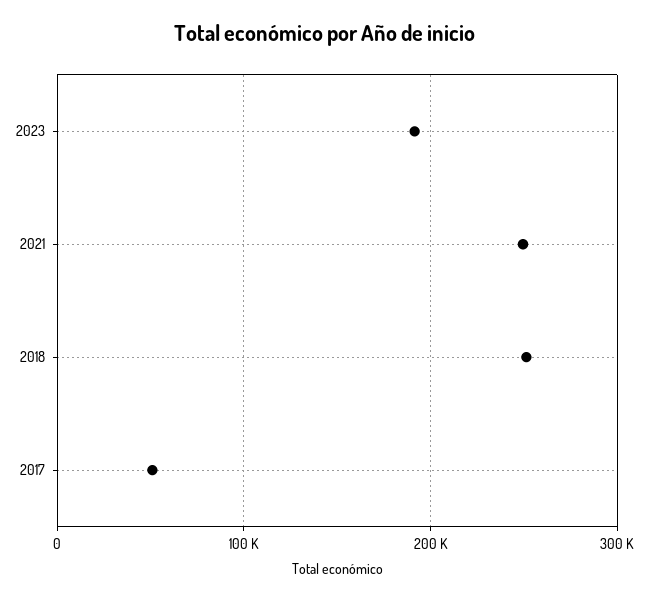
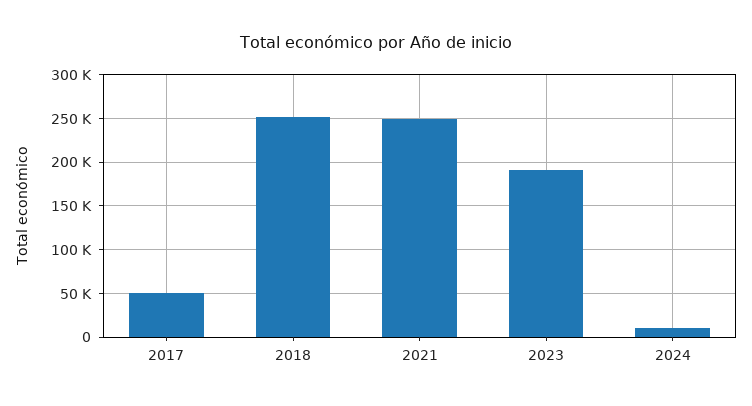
2024: none -> 10000

